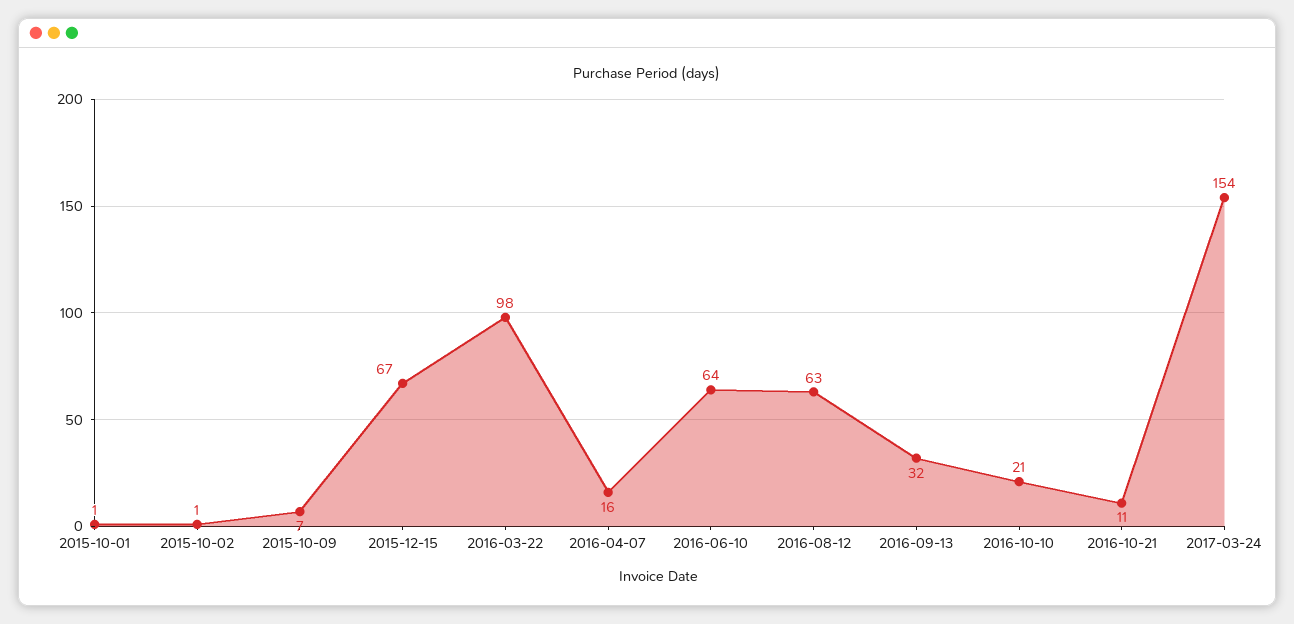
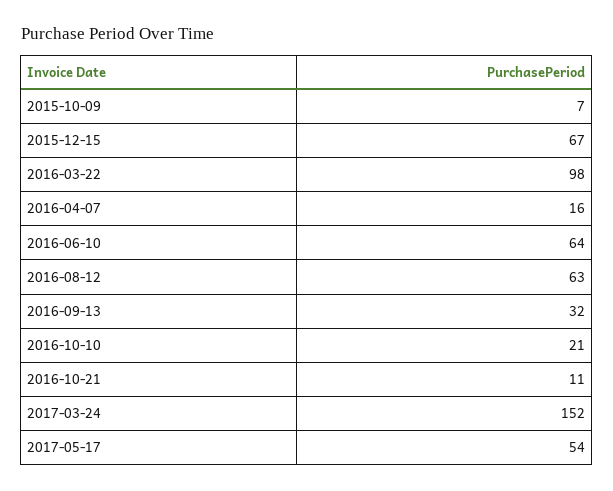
2015-10-01: 1 -> none
2015-10-02: 1 -> none
2017-03-24: 154 -> 152
2017-05-17: none -> 54

